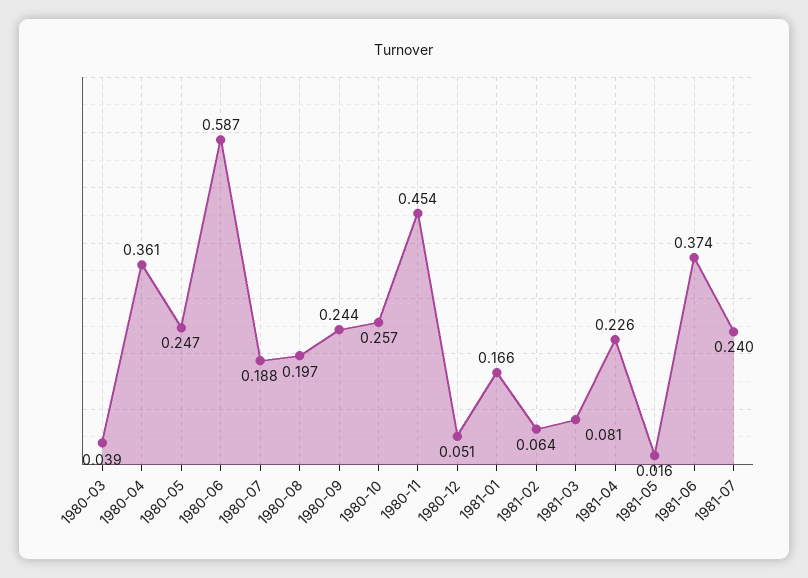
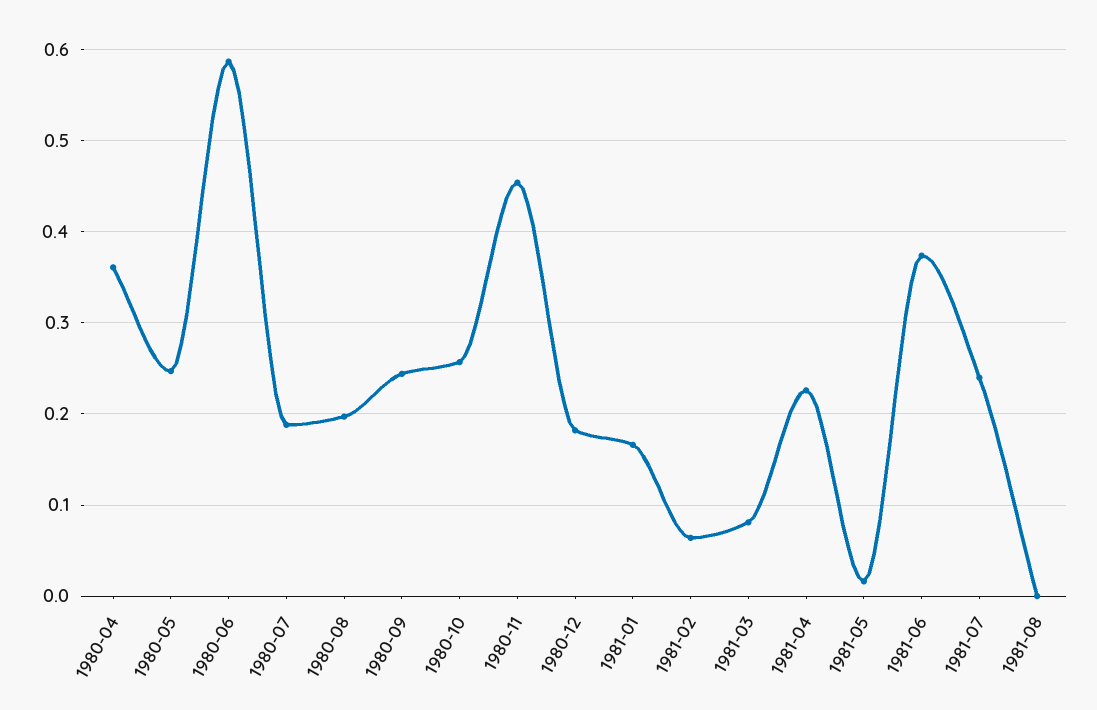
1980-03: 0.039 -> none
1980-12: 0.051 -> 0.18
1981-08: none -> 0

